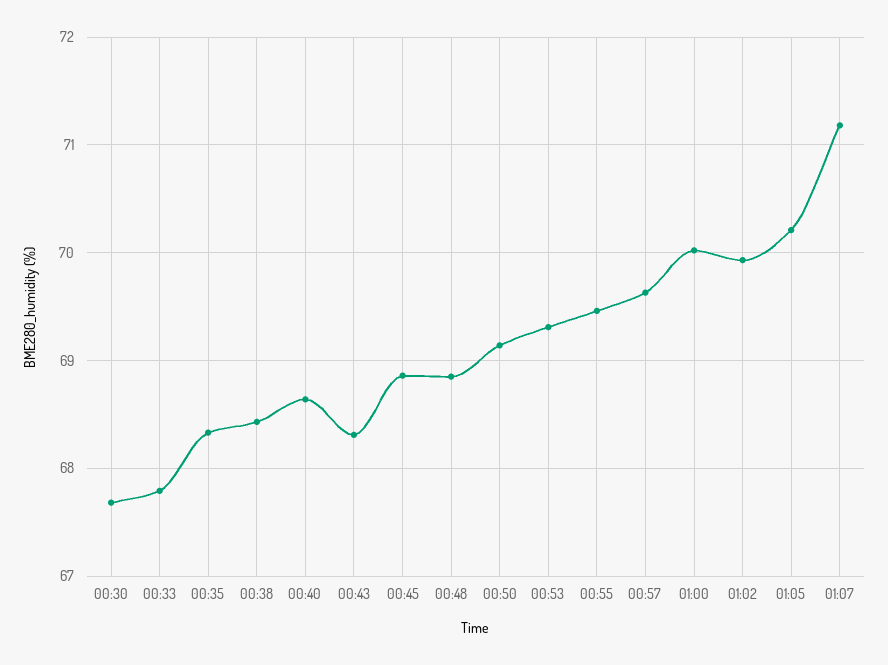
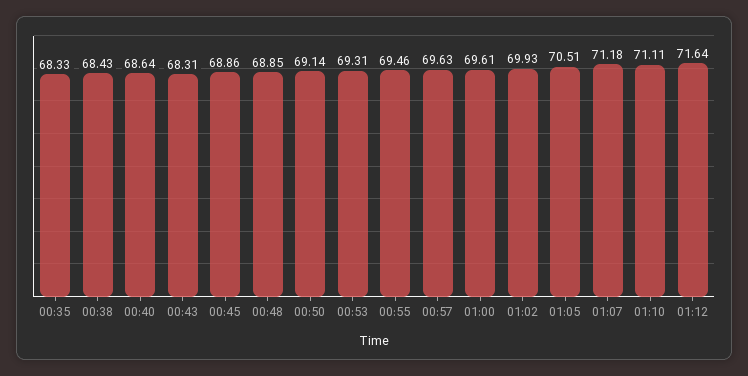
00:30: 67.7 -> none
00:33: 67.8 -> none
01:00: 70 -> 69.61
01:05: 70.2 -> 70.51
01:10: none -> 71.11
01:12: none -> 71.64

